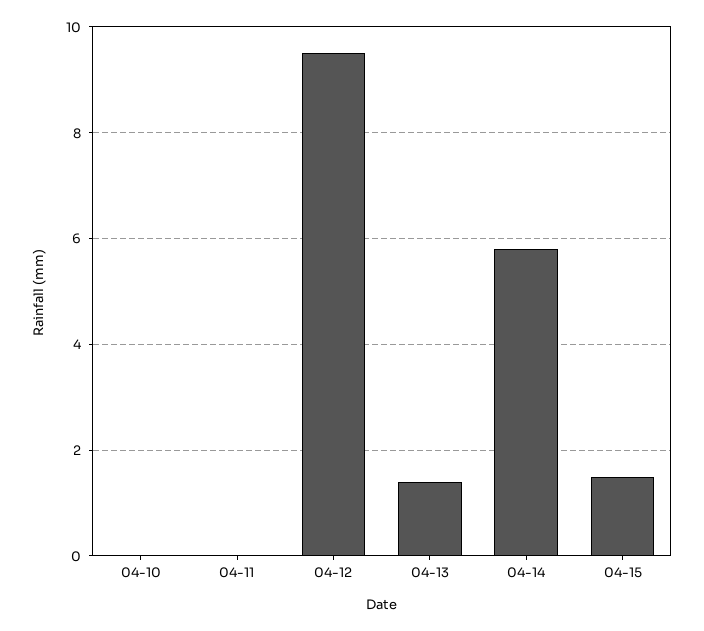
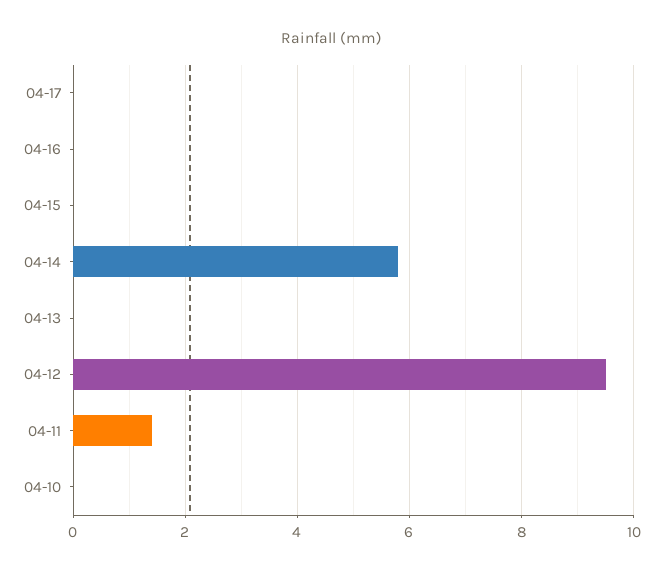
04-11: 0 -> 1.5
04-13: 1.5 -> 0
04-15: 1.5 -> 0
04-17: none -> 0
04-16: none -> 0

